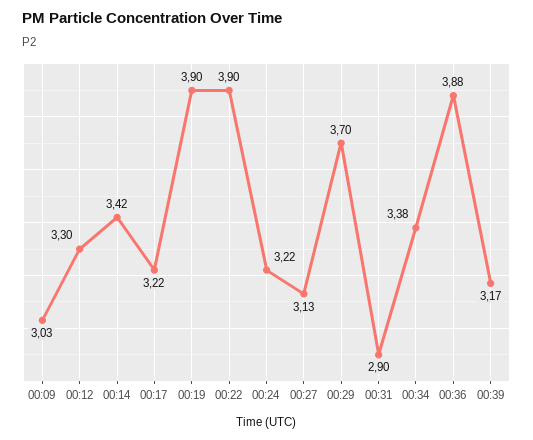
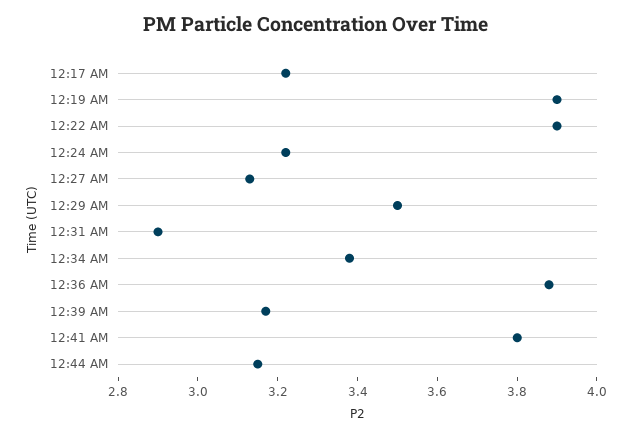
00:09: 3.03 -> none
00:12: 3.3 -> none
00:14: 3.42 -> none
00:29: 3.7 -> 3.5
12:41 AM: none -> 3.8
12:44 AM: none -> 3.15

